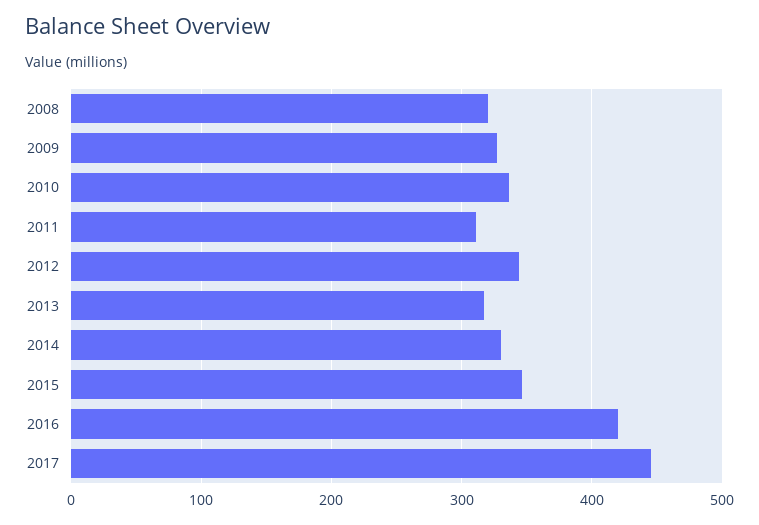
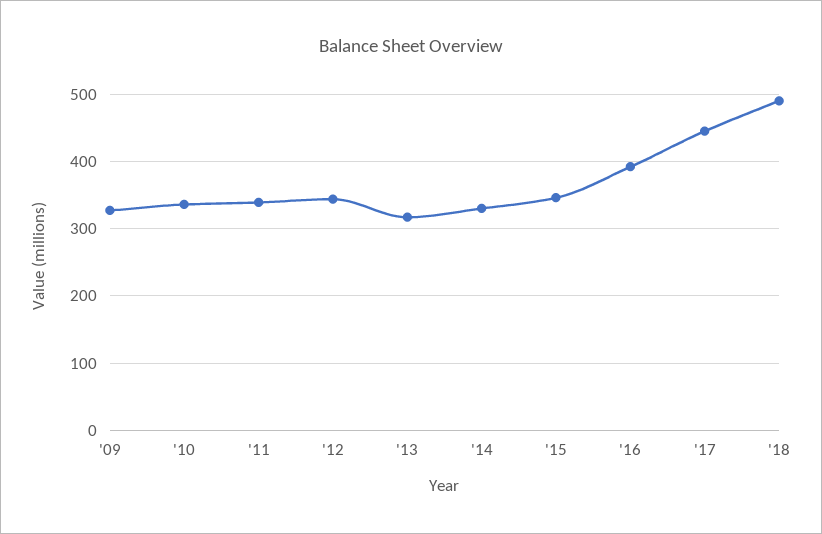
2008: 320 -> none
2011: 310 -> 340
2016: 420 -> 390
'18: none -> 490

